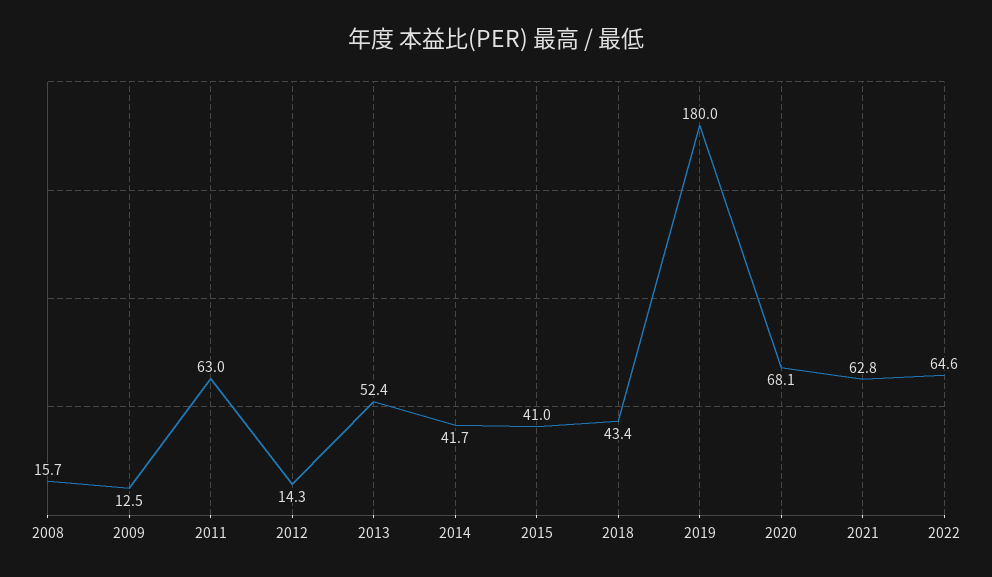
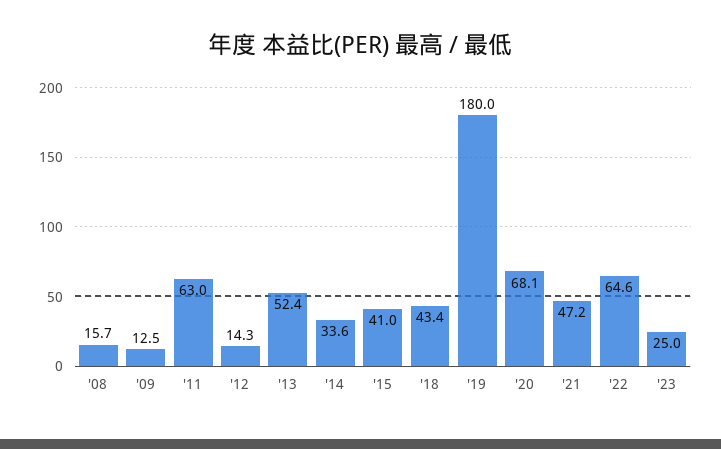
2014: 41.7 -> 33.6
2021: 62.8 -> 47.2
'23: none -> 25

